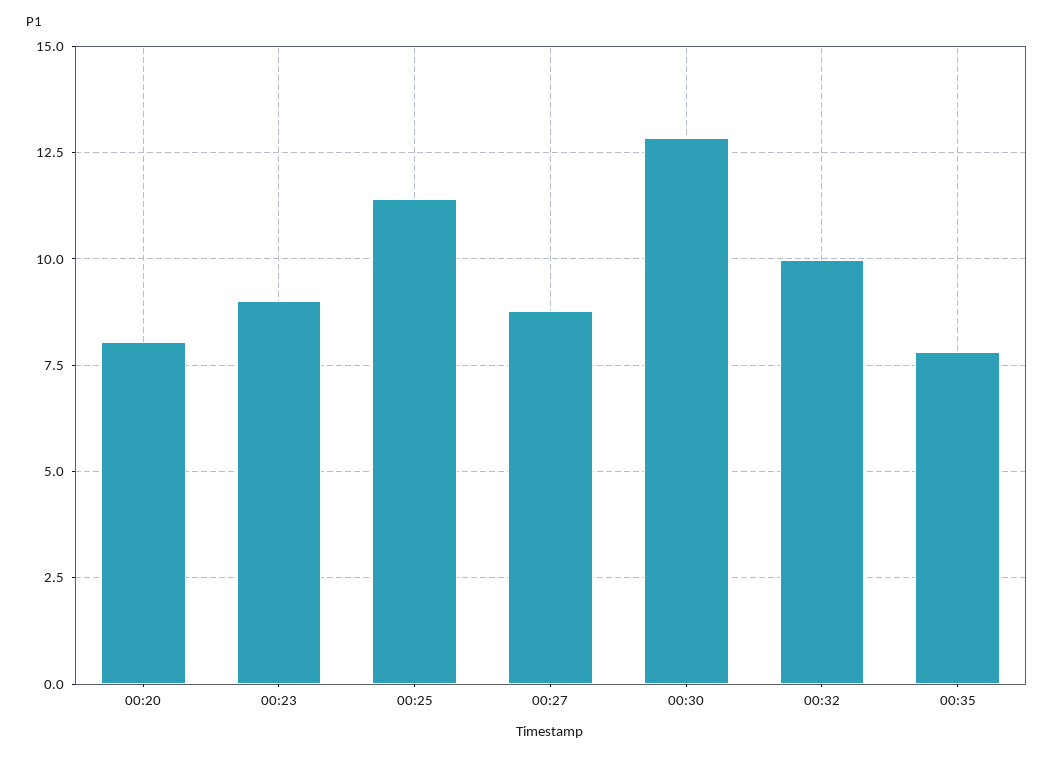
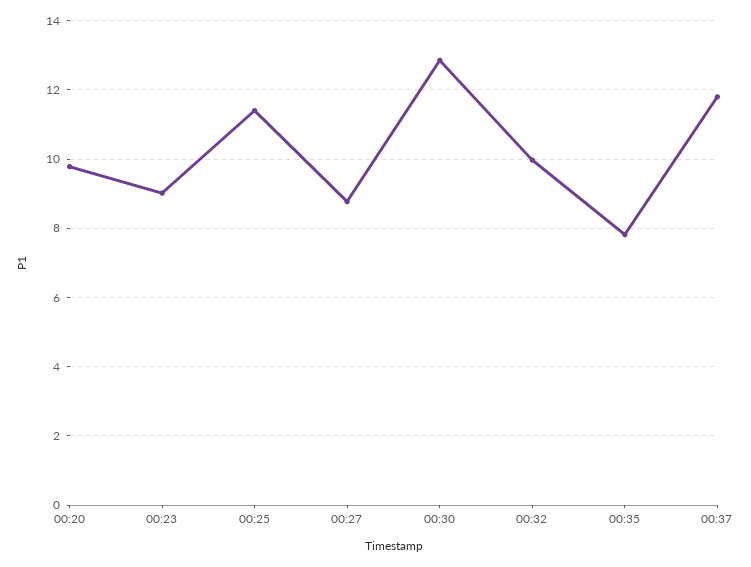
00:20: 8 -> 9.8
00:37: none -> 11.8

